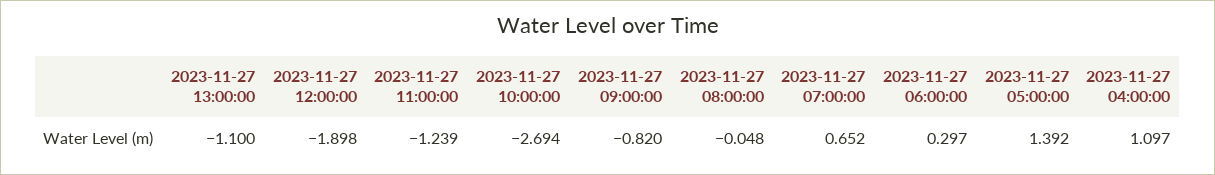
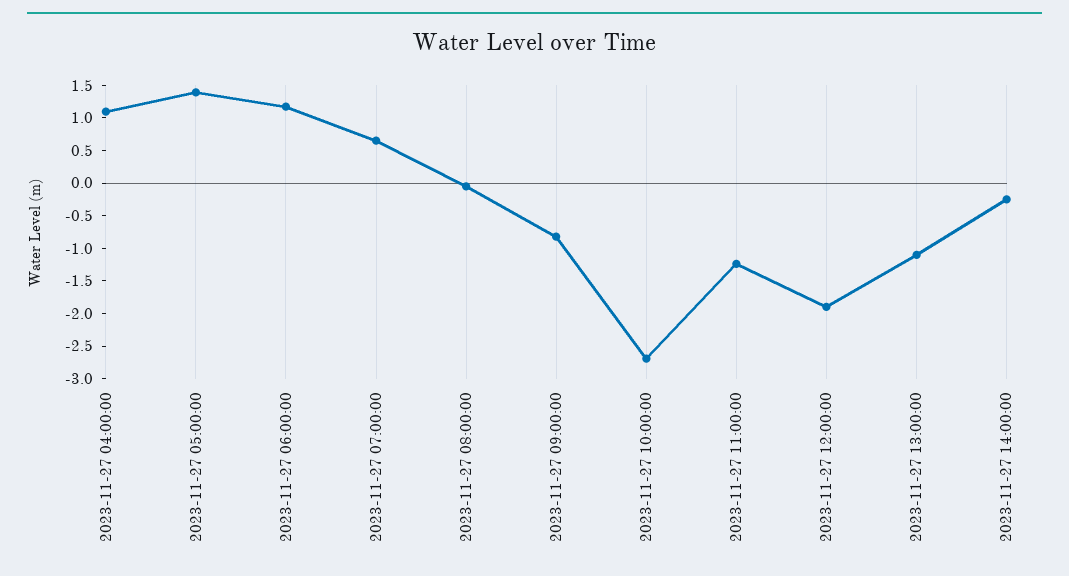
2023-11-27 06:00:00: 0.297 -> 1.25
2023-11-27 14:00:00: none -> -0.25

